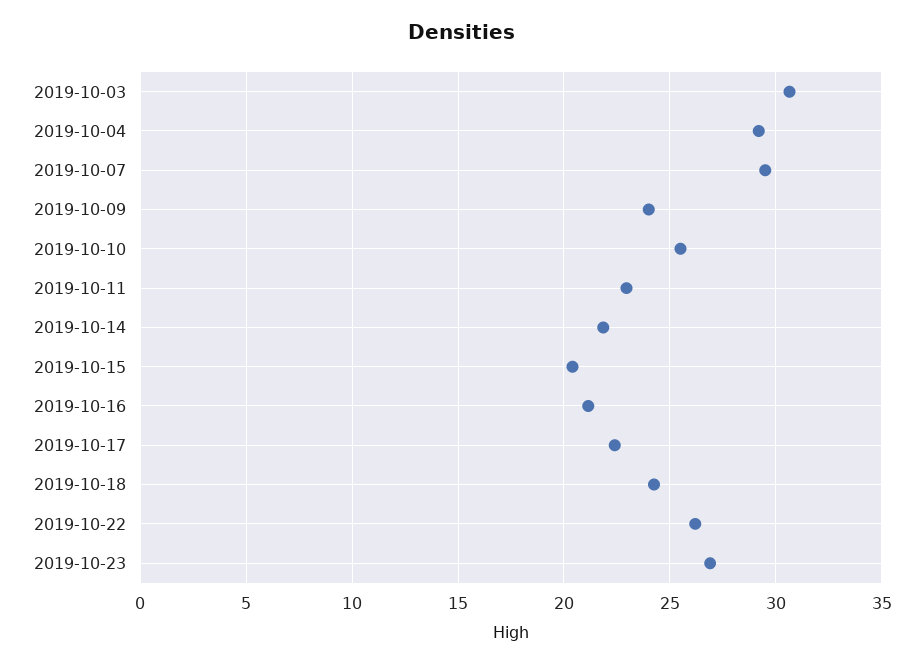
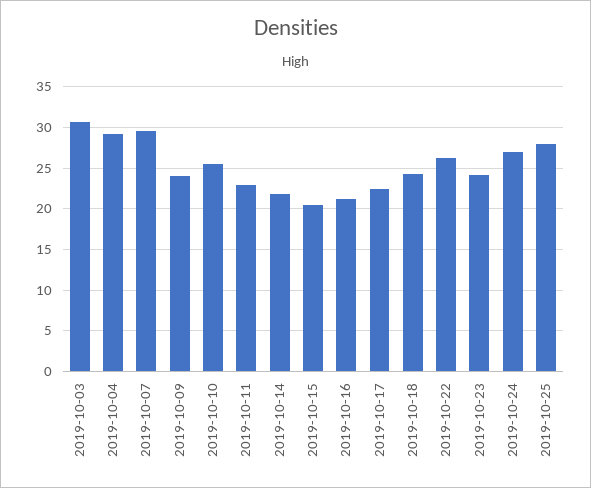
2019-10-23: 27 -> 24
2019-10-24: none -> 27
2019-10-25: none -> 28

